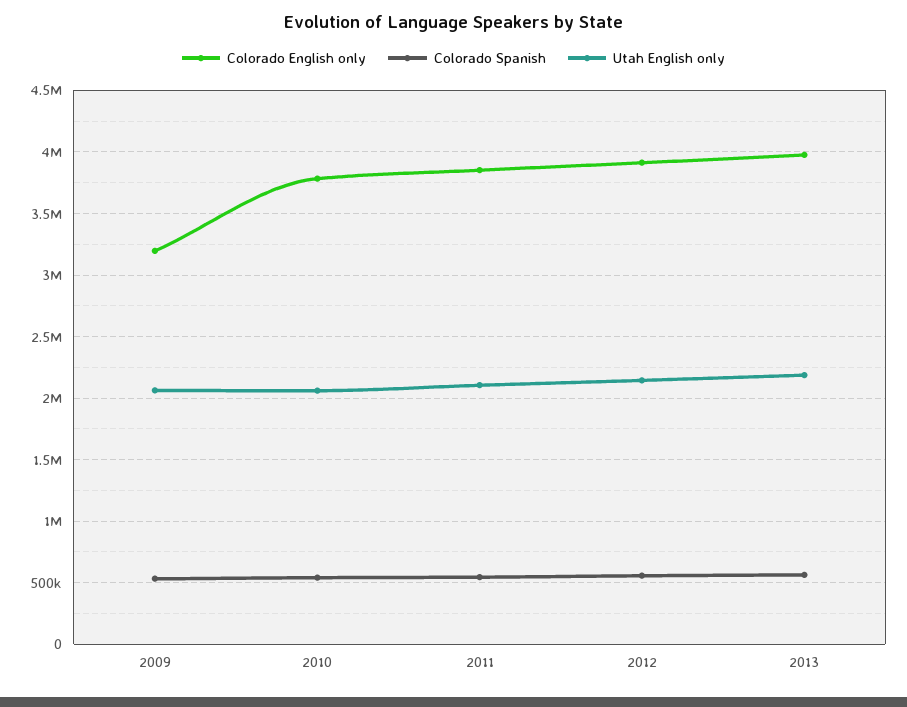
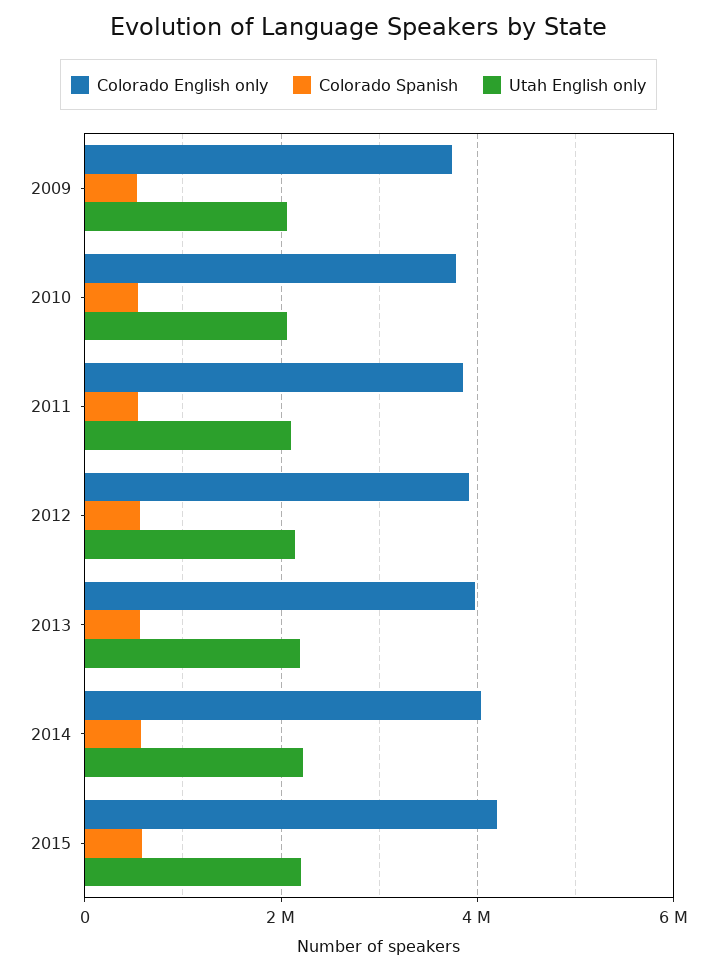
Colorado English only, 2009: 3200000 -> 3800000
Colorado English only, 2014: none -> 4000000
Colorado Spanish, 2014: none -> 600000
Utah English only, 2014: none -> 2200000
Colorado English only, 2015: none -> 4200000
Colorado Spanish, 2015: none -> 600000
Utah English only, 2015: none -> 2200000

